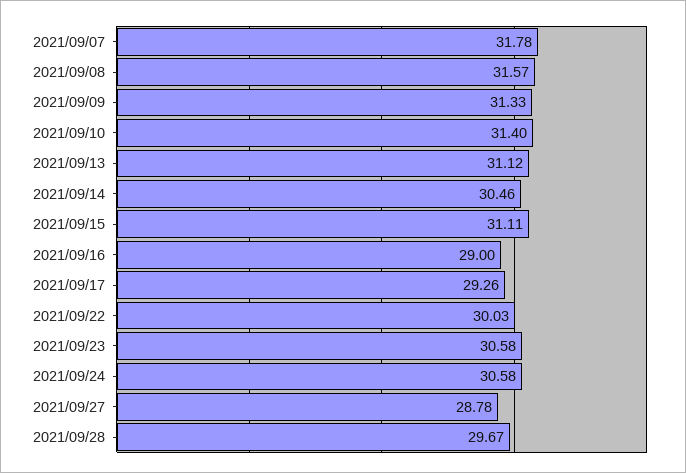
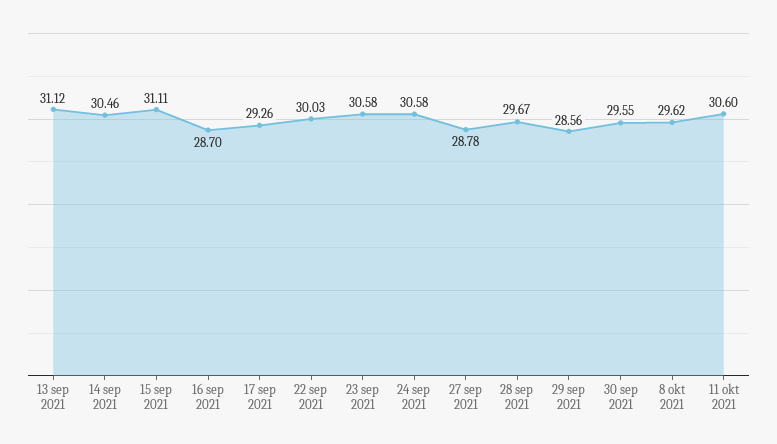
2021/09/07: 31.78 -> none
2021/09/08: 31.57 -> none
2021/09/09: 31.33 -> none
2021/09/10: 31.4 -> none
2021/09/16: 29 -> 28.7
29 sep 2021: none -> 28.56
30 sep 2021: none -> 29.55
8 okt 2021: none -> 29.62
11 okt 2021: none -> 30.6

